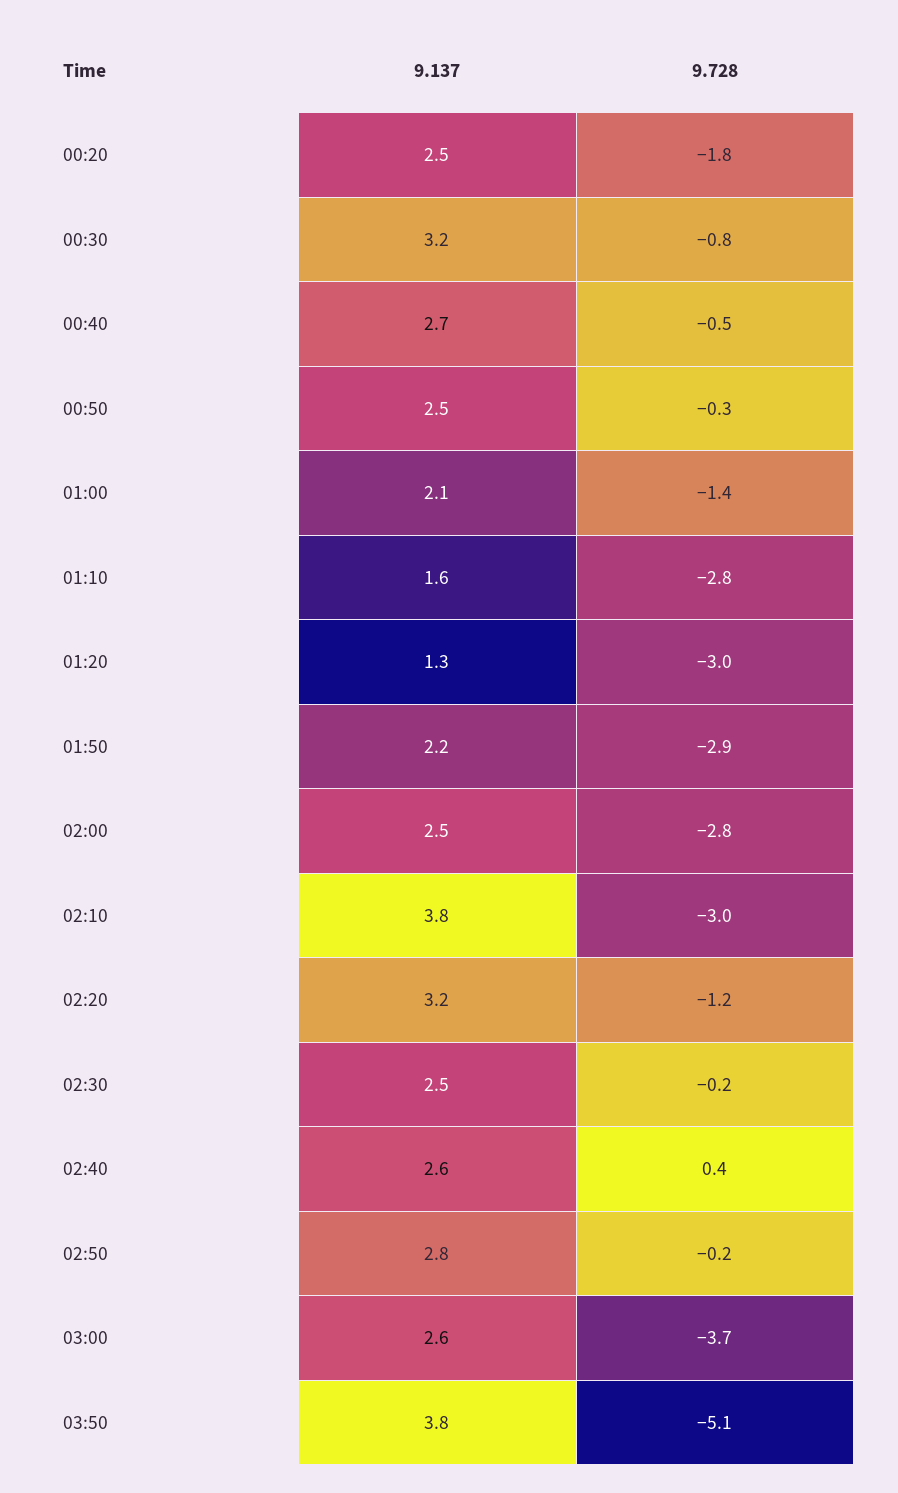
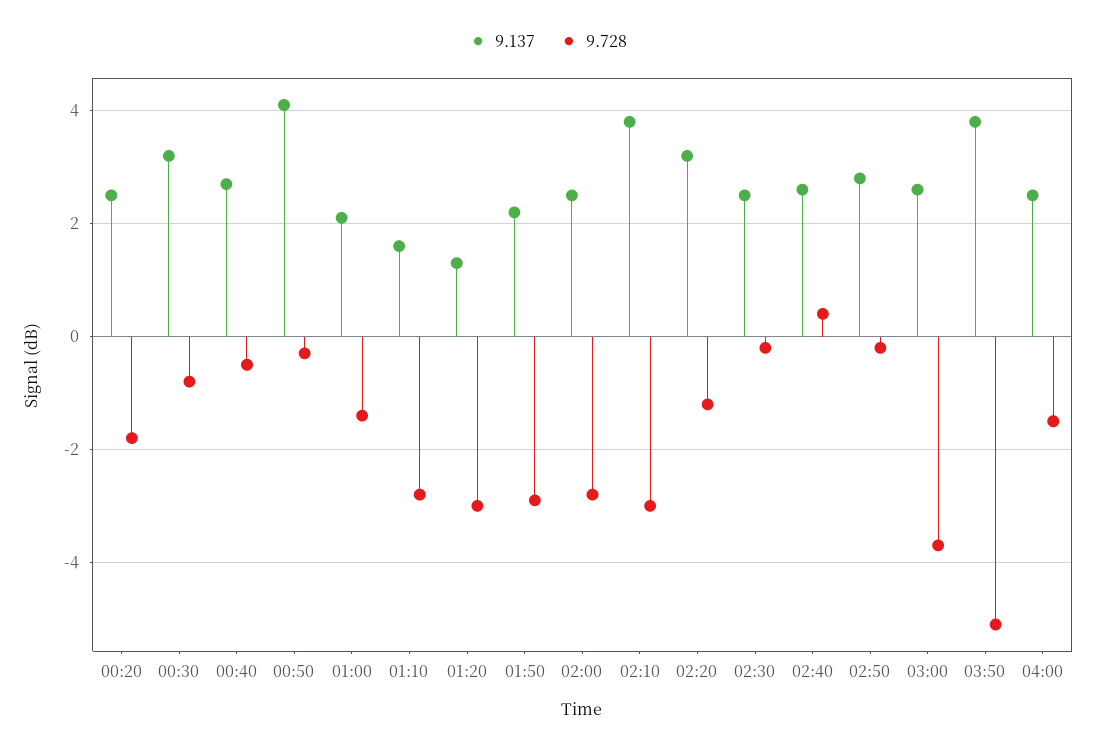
9.137, 00:50: 2.5 -> 4
9.137, 04:00: none -> 2.5
9.728, 04:00: none -> -1.5

